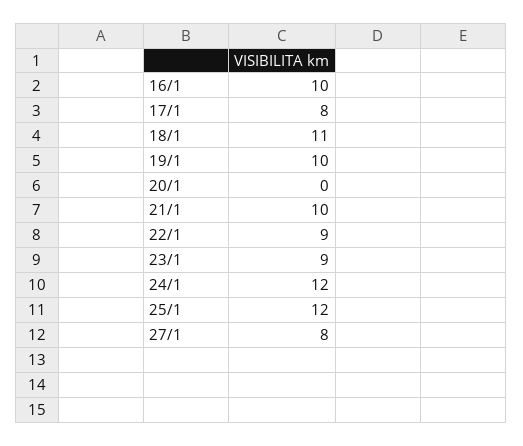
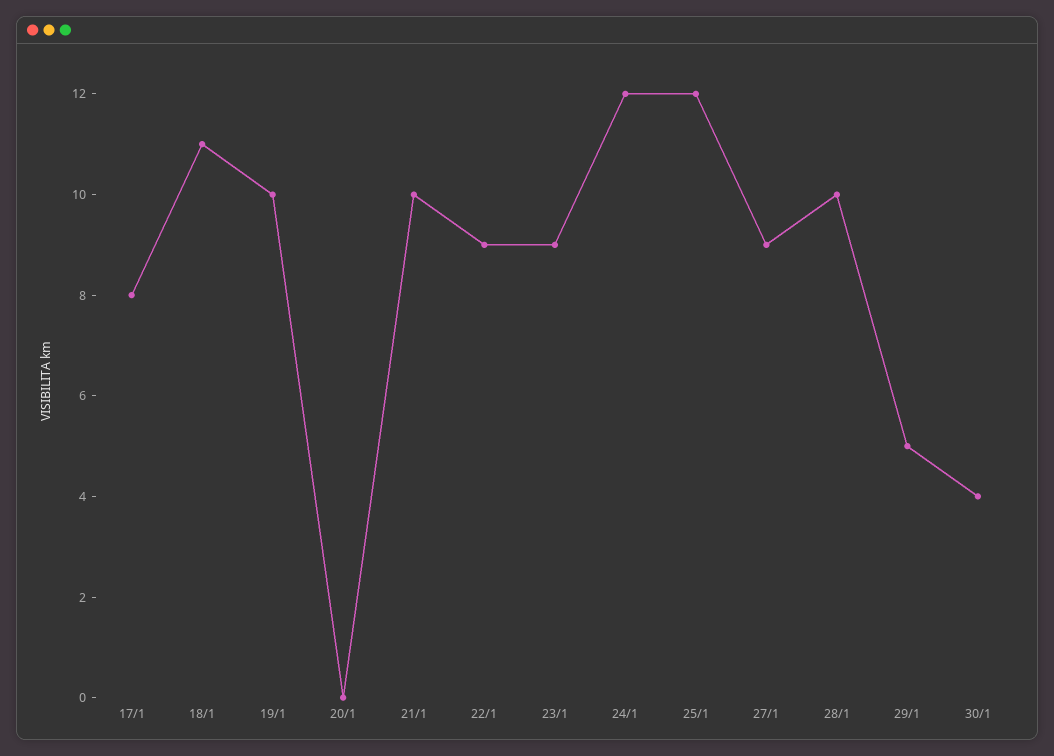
16/1: 10 -> none
27/1: 8 -> 9
28/1: none -> 10
29/1: none -> 5
30/1: none -> 4

